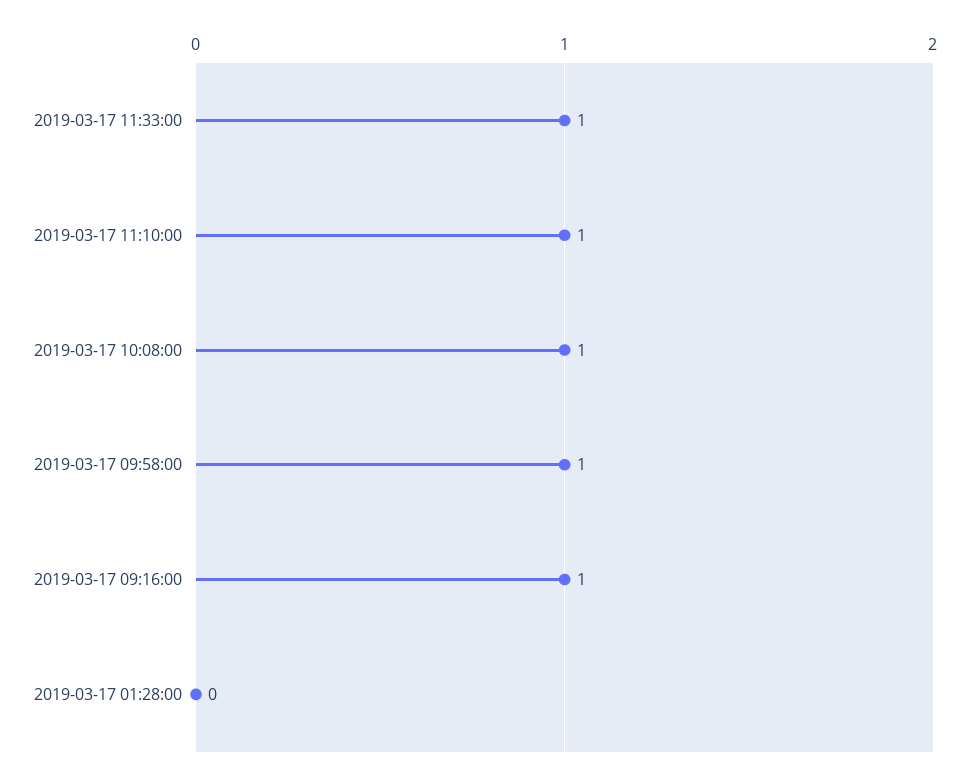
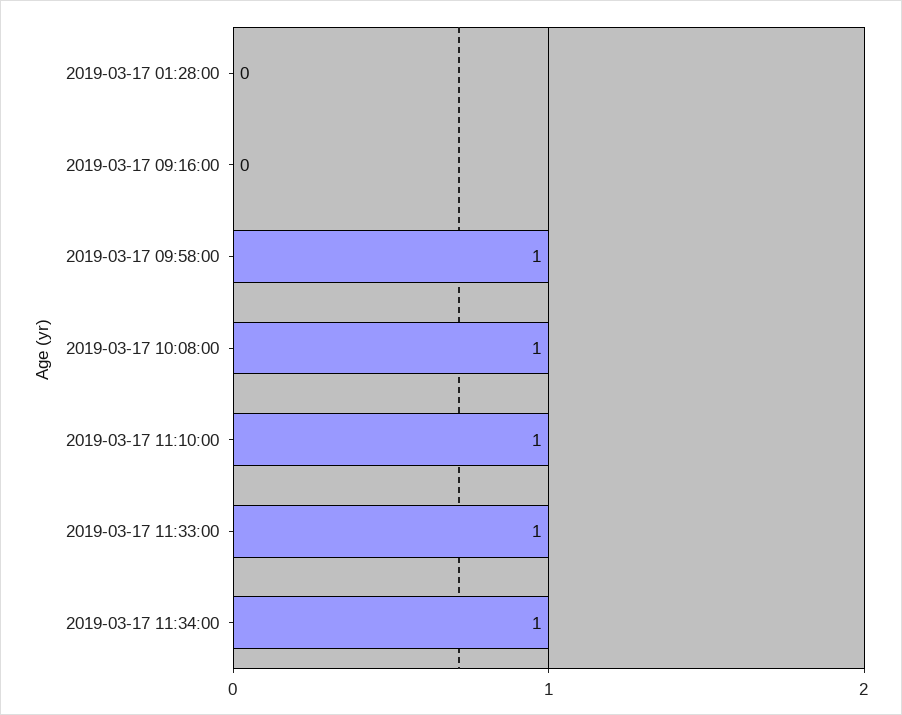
2019-03-17 09:16:00: 1 -> 0
2019-03-17 11:34:00: none -> 1

